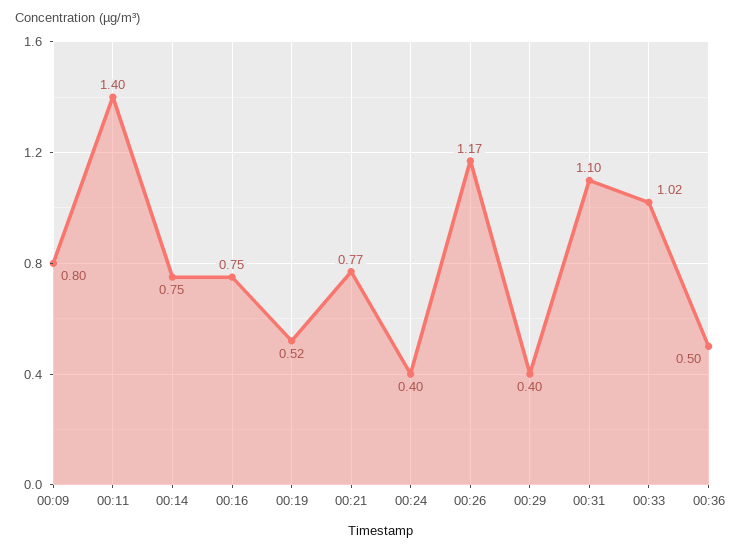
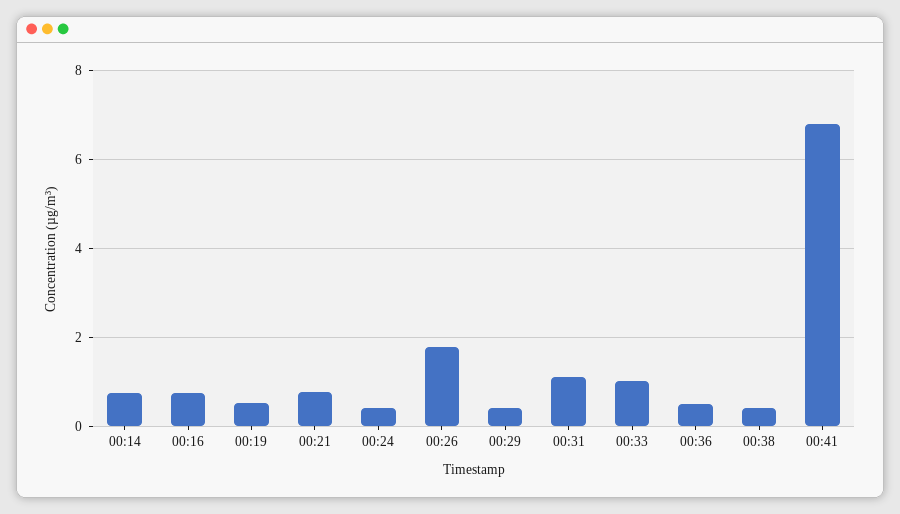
00:09: 0.8 -> none
00:11: 1.4 -> none
00:26: 1.17 -> 1.8
00:38: none -> 0.4
00:41: none -> 6.8

